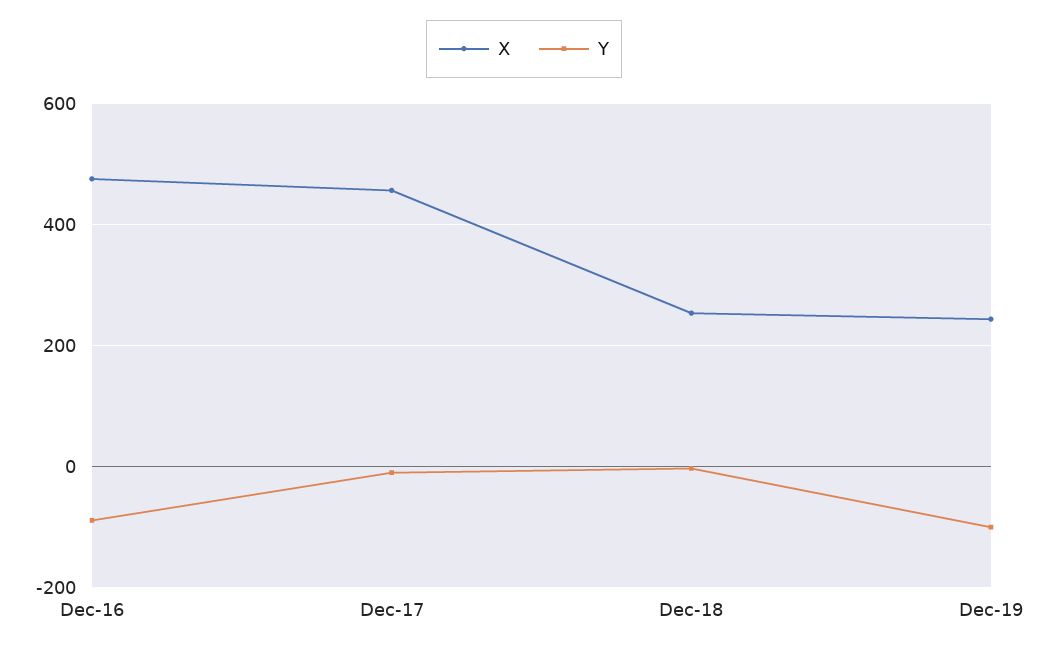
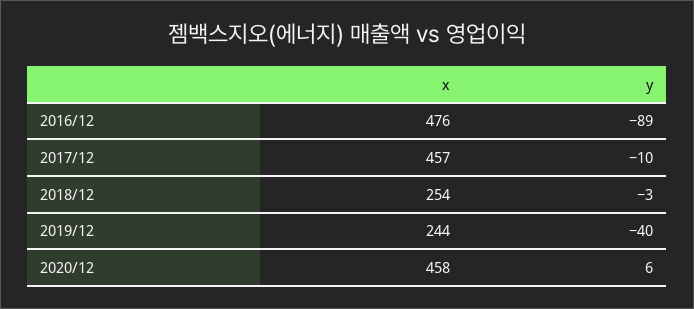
Y, Dec-19: -100 -> -40
X, 2020/12: none -> 458
Y, 2020/12: none -> 6

